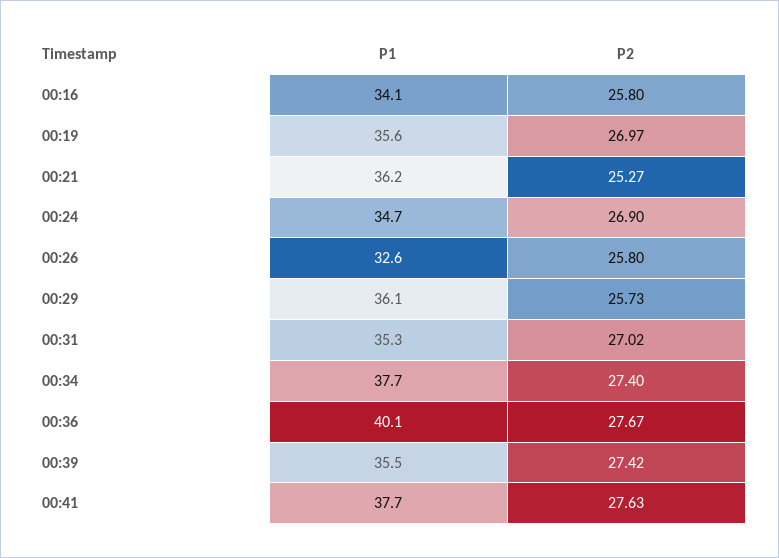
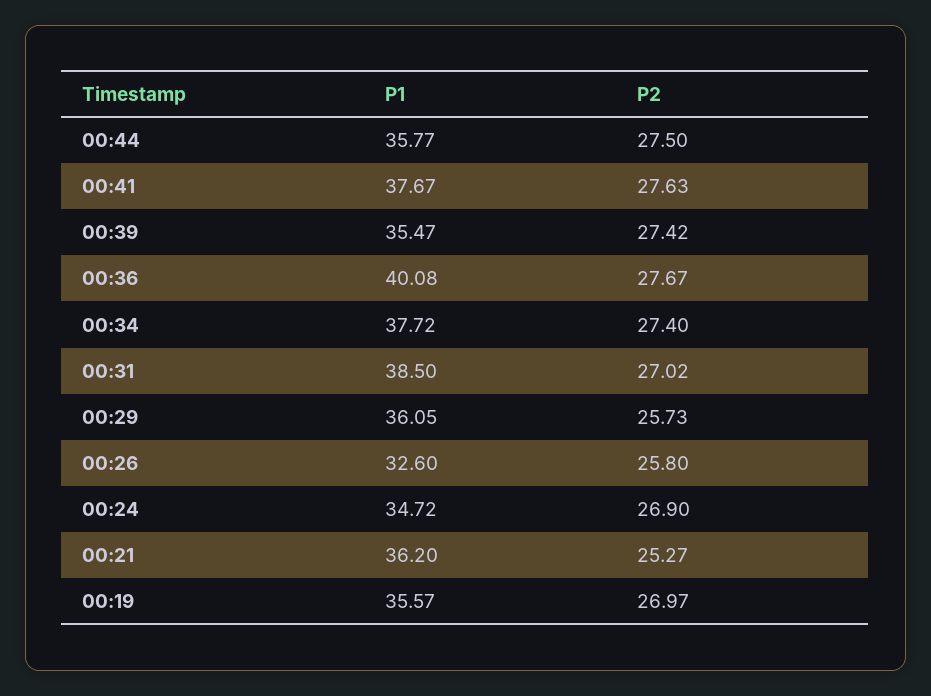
P1, 00:16: 34.1 -> none
P2, 00:16: 25.8 -> none
P1, 00:31: 35.3 -> 38.5
P1, 00:44: none -> 35.77
P2, 00:44: none -> 27.5

